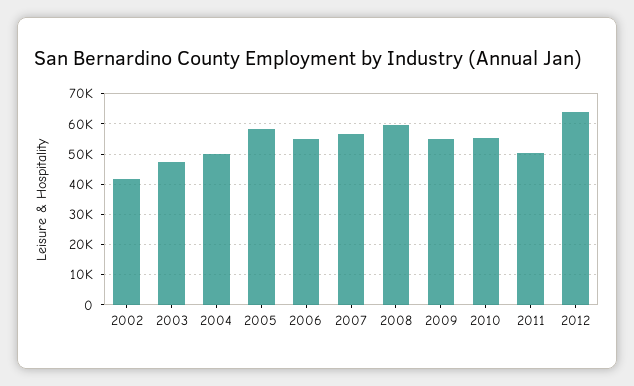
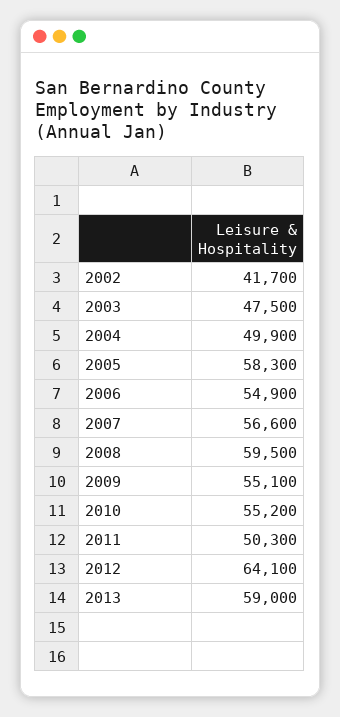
2013: none -> 59000

